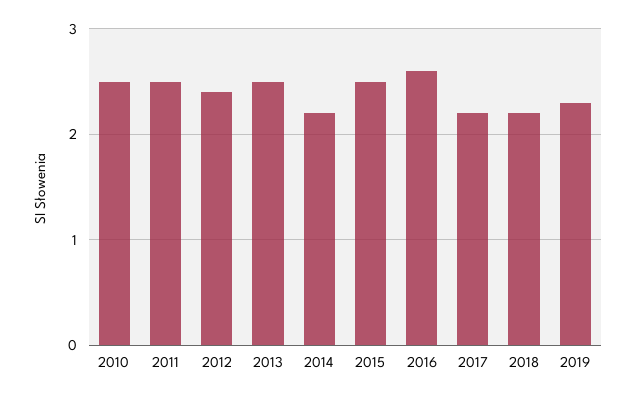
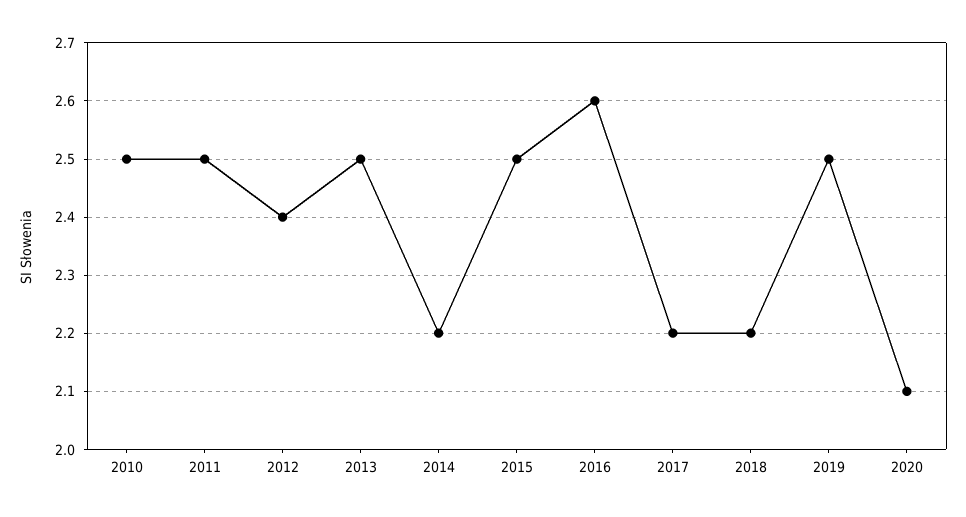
2019: 2.3 -> 2.5
2020: none -> 2.1

